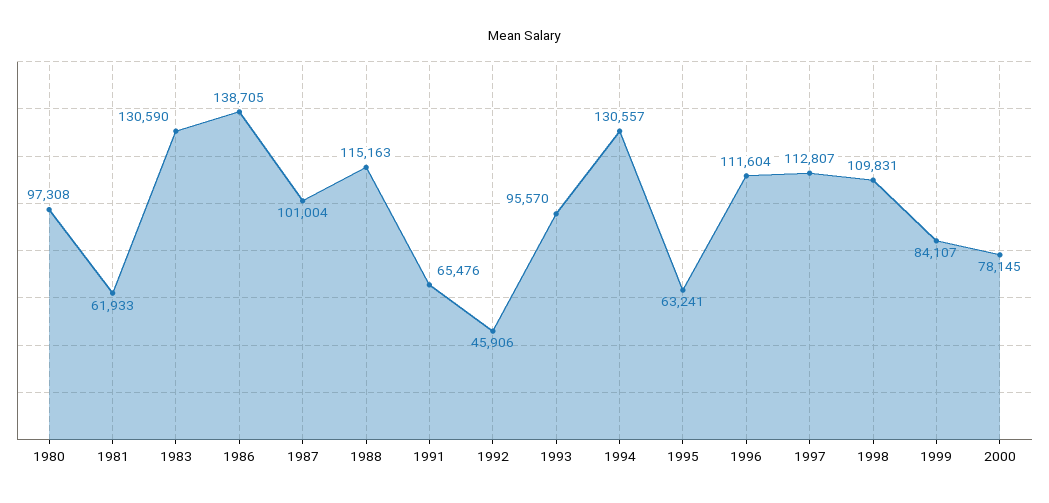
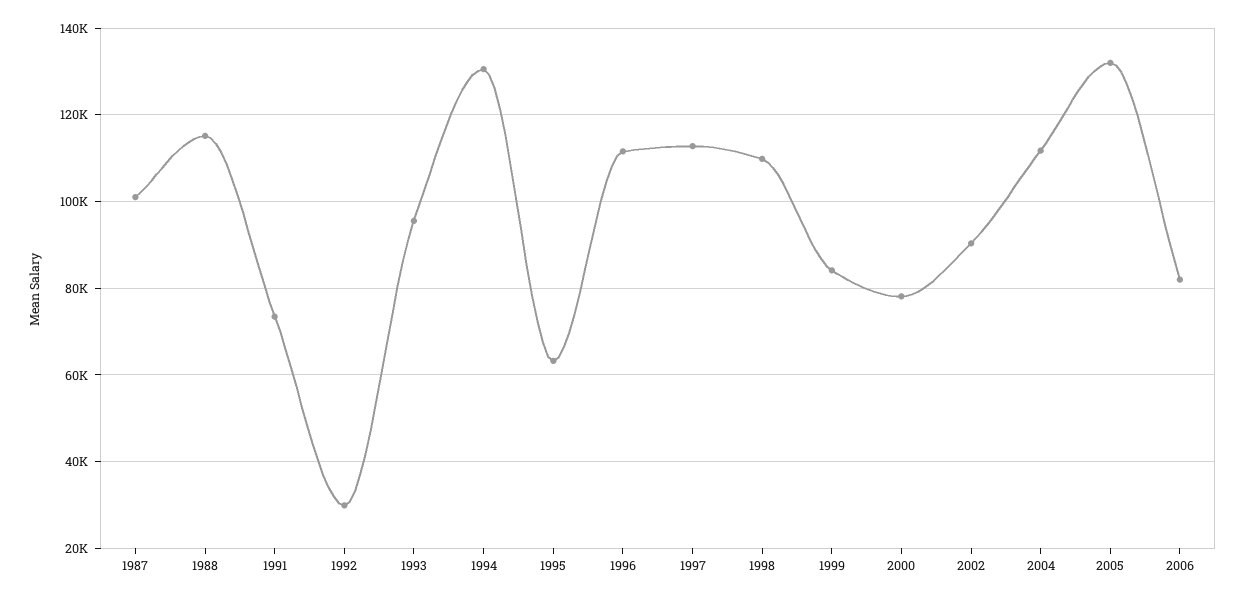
1980: 97308 -> none
1981: 61933 -> none
1983: 130590 -> none
1986: 138705 -> none
1991: 65476 -> 74000
1992: 45906 -> 30000
2002: none -> 90000
2004: none -> 112000
2005: none -> 132000
2006: none -> 82000

